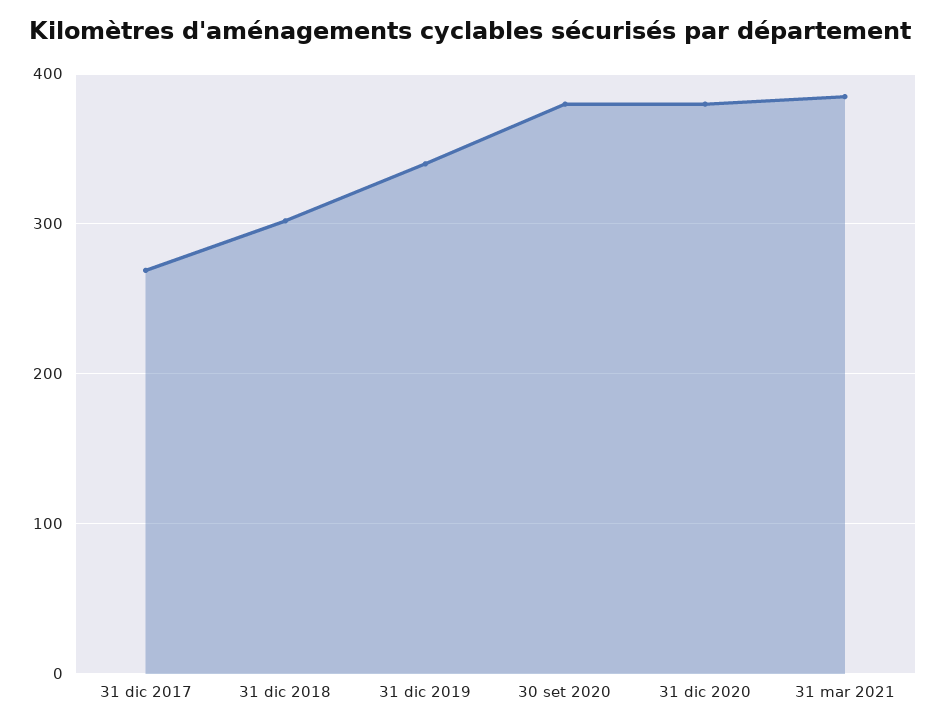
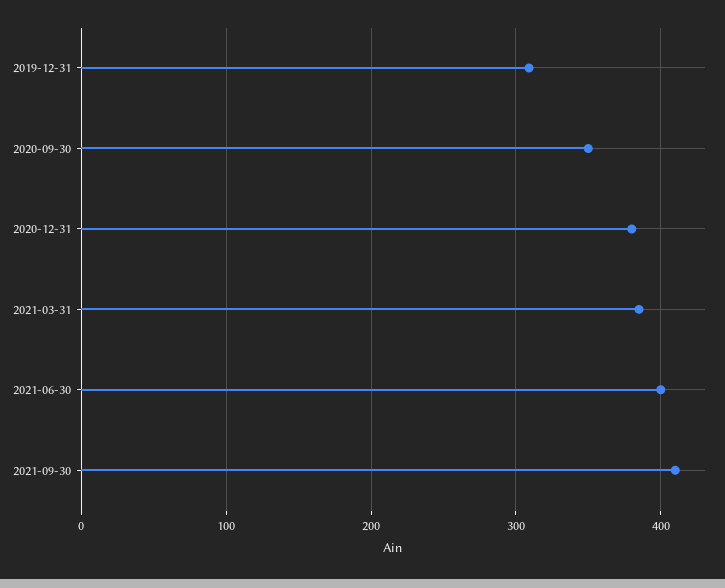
31 dic 2017: 270 -> none
31 dic 2018: 300 -> none
31 dic 2019: 340 -> 310
30 set 2020: 380 -> 350
2021-06-30: none -> 400
2021-09-30: none -> 410

